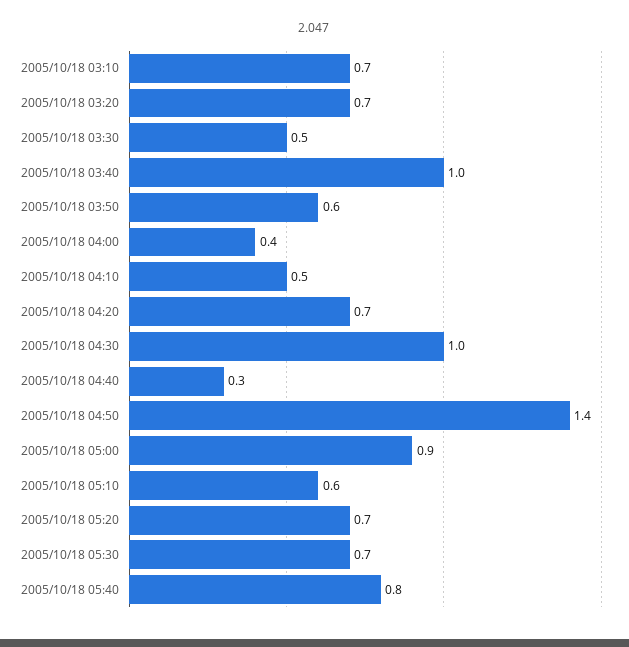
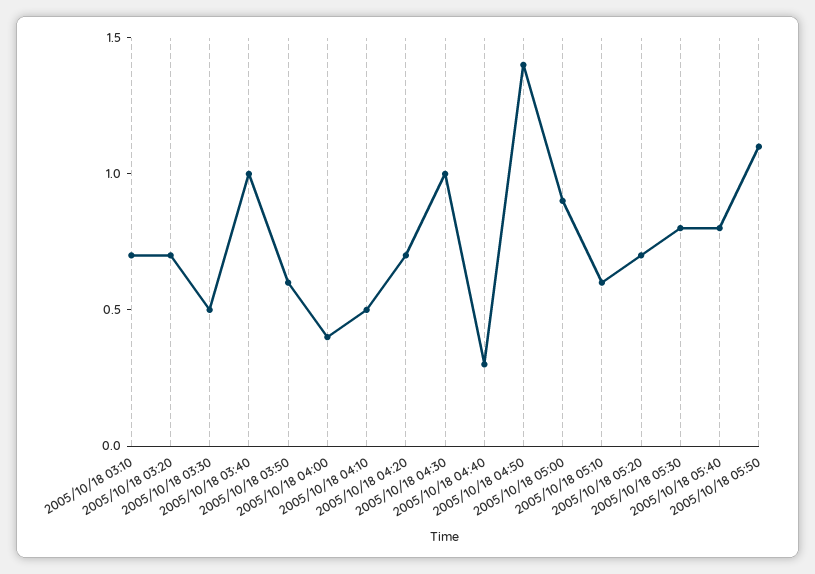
2005/10/18 05:30: 0.7 -> 0.8
2005/10/18 05:50: none -> 1.1

